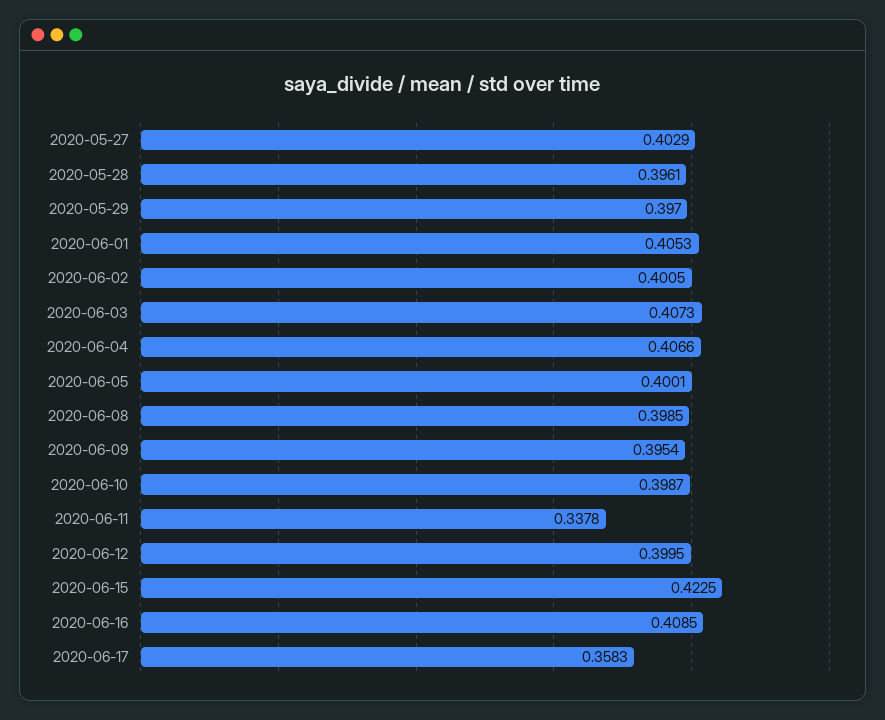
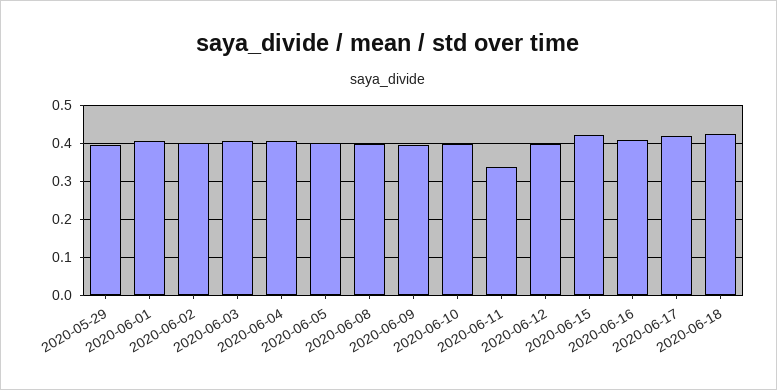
2020-05-27: 0.4029 -> none
2020-05-28: 0.3961 -> none
2020-06-17: 0.3583 -> 0.42
2020-06-18: none -> 0.42

